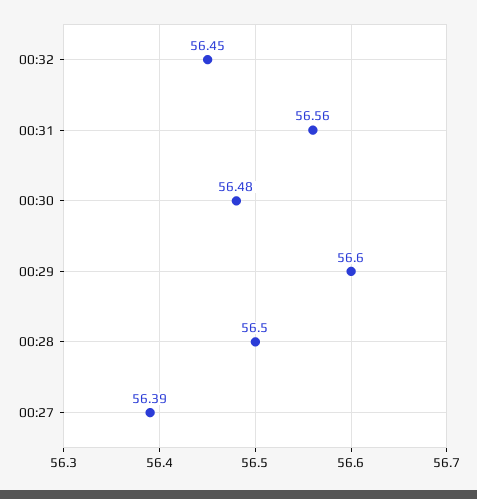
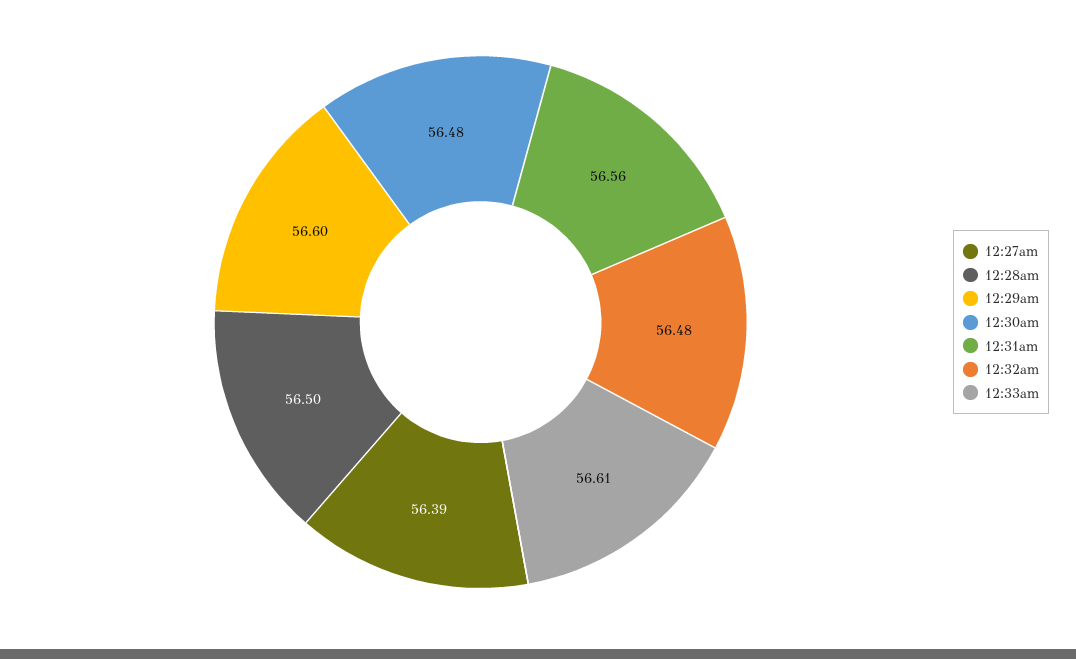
00:32: 56.45 -> 56.48
12:33am: none -> 56.61

